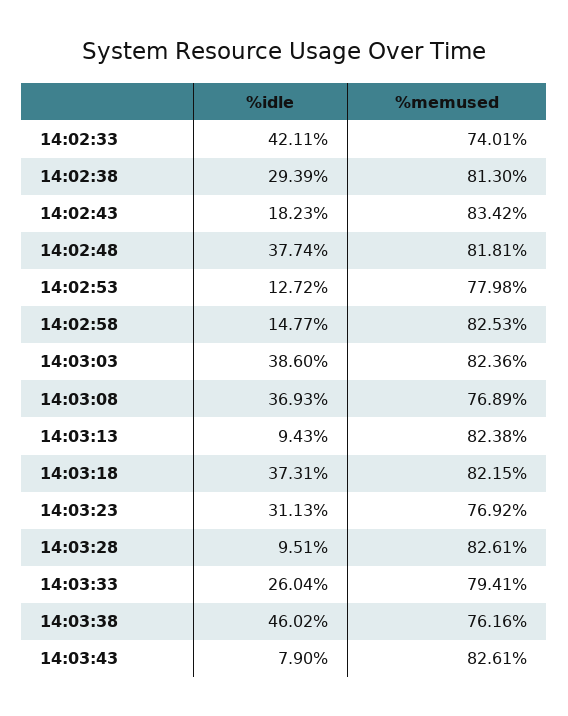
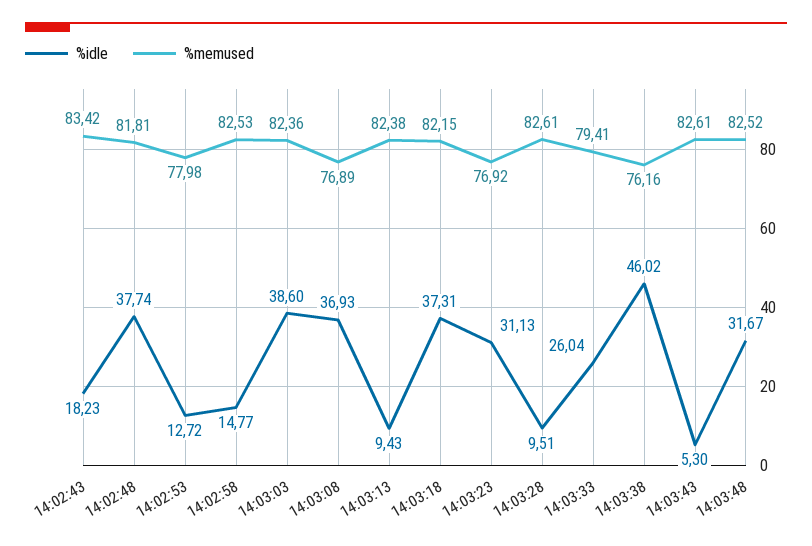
%idle, 14:02:33: 42.11 -> none
%memused, 14:02:33: 74.01 -> none
%idle, 14:02:38: 29.39 -> none
%memused, 14:02:38: 81.3 -> none
%idle, 14:03:43: 7.9 -> 5.3
%idle, 14:03:48: none -> 31.67
%memused, 14:03:48: none -> 82.52

